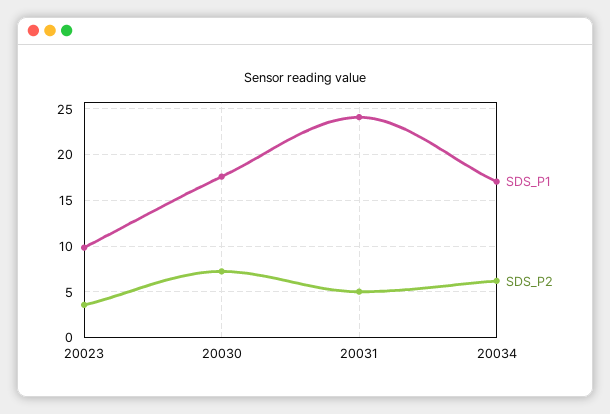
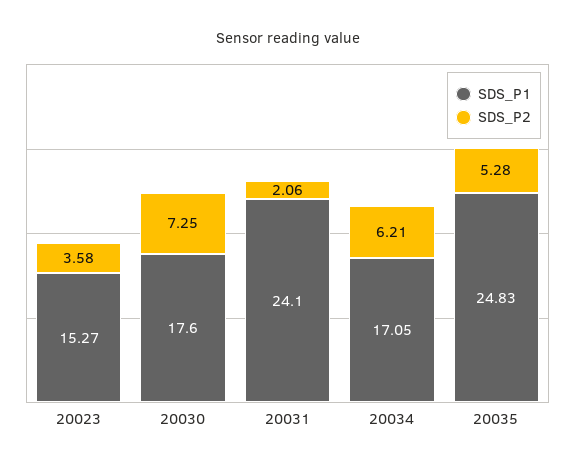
SDS_P1, 20023: 10 -> 15.27
SDS_P2, 20031: 5 -> 2.06
SDS_P1, 20035: none -> 24.83
SDS_P2, 20035: none -> 5.28

